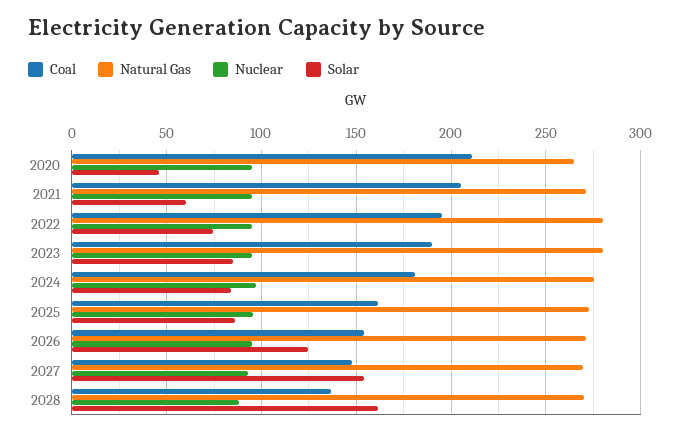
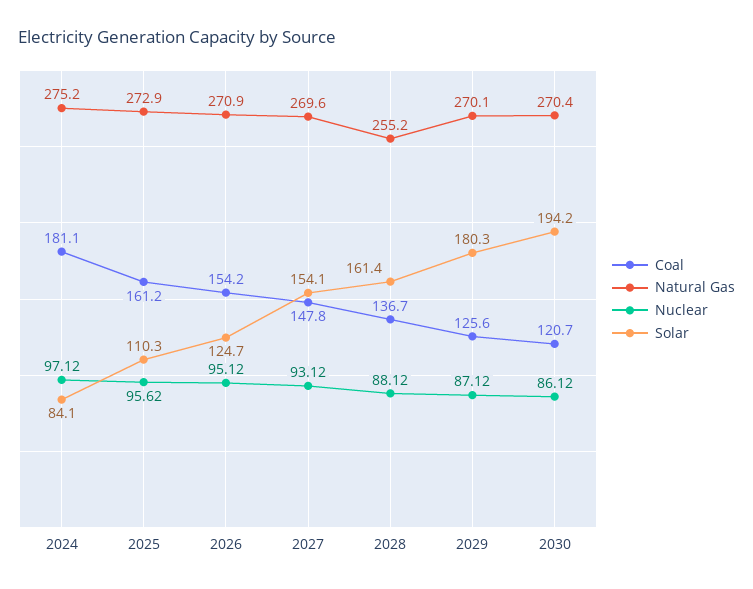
Coal, 2020: 210 -> none
Natural Gas, 2020: 265 -> none
Nuclear, 2020: 95 -> none
Solar, 2020: 45 -> none
Coal, 2021: 205 -> none
Natural Gas, 2021: 270 -> none
Nuclear, 2021: 95 -> none
Solar, 2021: 60 -> none
Coal, 2022: 195 -> none
Natural Gas, 2022: 280 -> none
Nuclear, 2022: 95 -> none
Solar, 2022: 75 -> none
Coal, 2023: 190 -> none
Natural Gas, 2023: 280 -> none
Nuclear, 2023: 95 -> none
Solar, 2023: 85 -> none
Solar, 2025: 85 -> 110.3
Natural Gas, 2028: 270 -> 255.2
Coal, 2029: none -> 125.6
Natural Gas, 2029: none -> 270.1
Nuclear, 2029: none -> 87.12
Solar, 2029: none -> 180.3
Coal, 2030: none -> 120.7
Natural Gas, 2030: none -> 270.4
Nuclear, 2030: none -> 86.12
Solar, 2030: none -> 194.2

